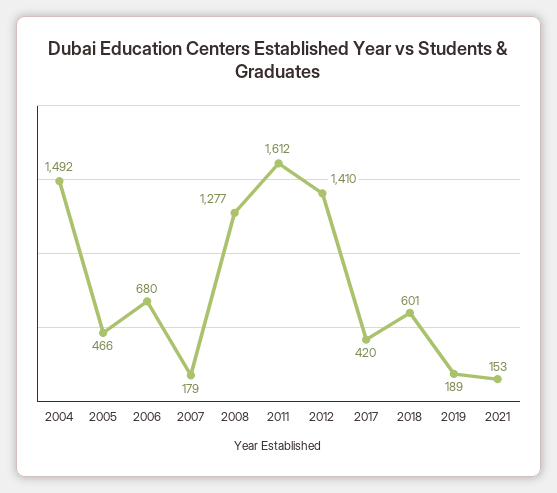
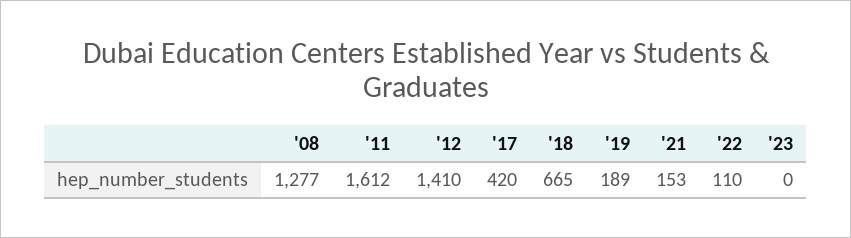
2004: 1492 -> none
2005: 466 -> none
2006: 680 -> none
2007: 179 -> none
2018: 601 -> 665
'22: none -> 110
'23: none -> 0

